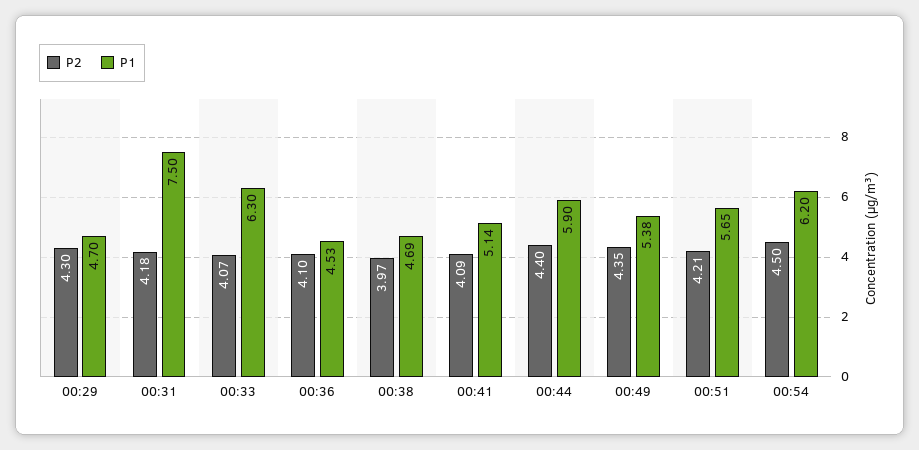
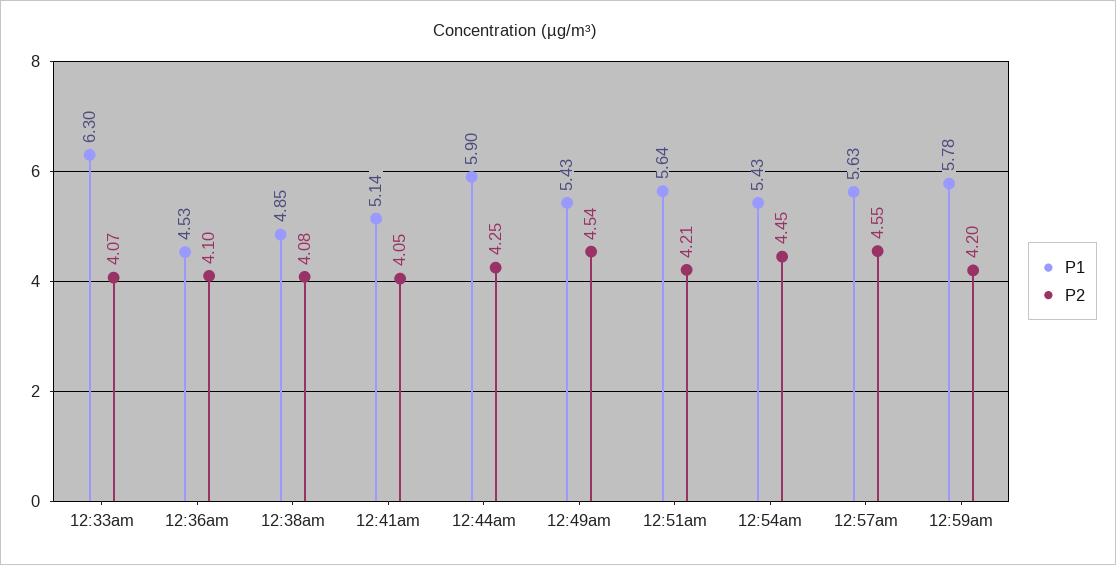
P2, 00:29: 4.3 -> none
P1, 00:29: 4.7 -> none
P2, 00:31: 4.18 -> none
P1, 00:31: 7.5 -> none
P2, 00:38: 3.97 -> 4.08
P1, 00:38: 4.69 -> 4.85
P2, 00:41: 4.09 -> 4.05
P2, 00:44: 4.4 -> 4.25
P2, 00:49: 4.35 -> 4.54
P1, 00:49: 5.38 -> 5.43
P1, 00:51: 5.65 -> 5.64
P2, 00:54: 4.5 -> 4.45
P1, 00:54: 6.2 -> 5.43
P1, 12:57am: none -> 5.63
P2, 12:57am: none -> 4.55
P1, 12:59am: none -> 5.78
P2, 12:59am: none -> 4.2

